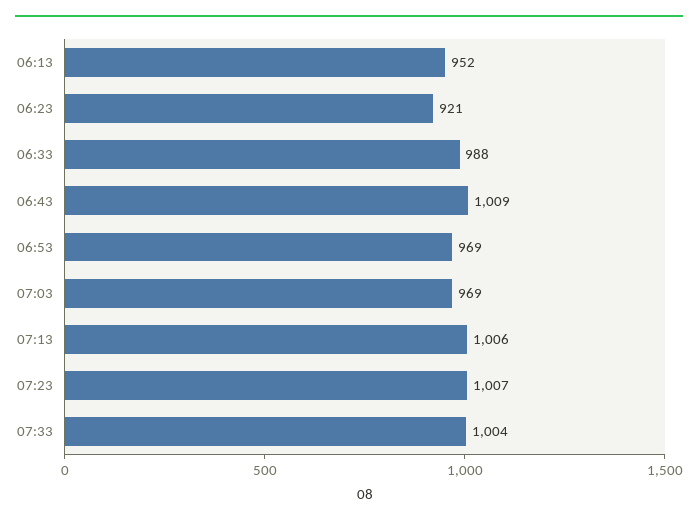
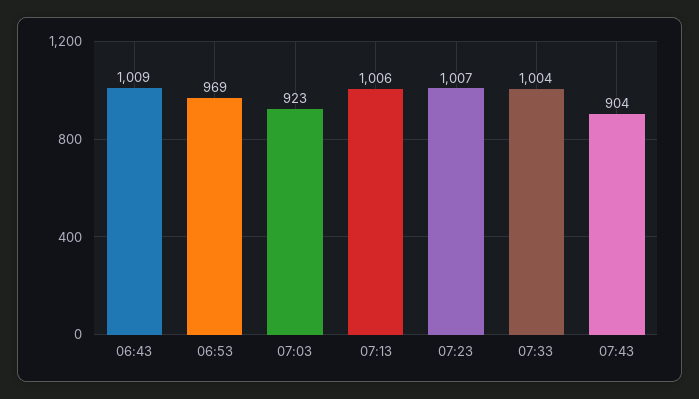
06:13: 952 -> none
06:23: 921 -> none
06:33: 988 -> none
07:03: 969 -> 923
07:43: none -> 904

